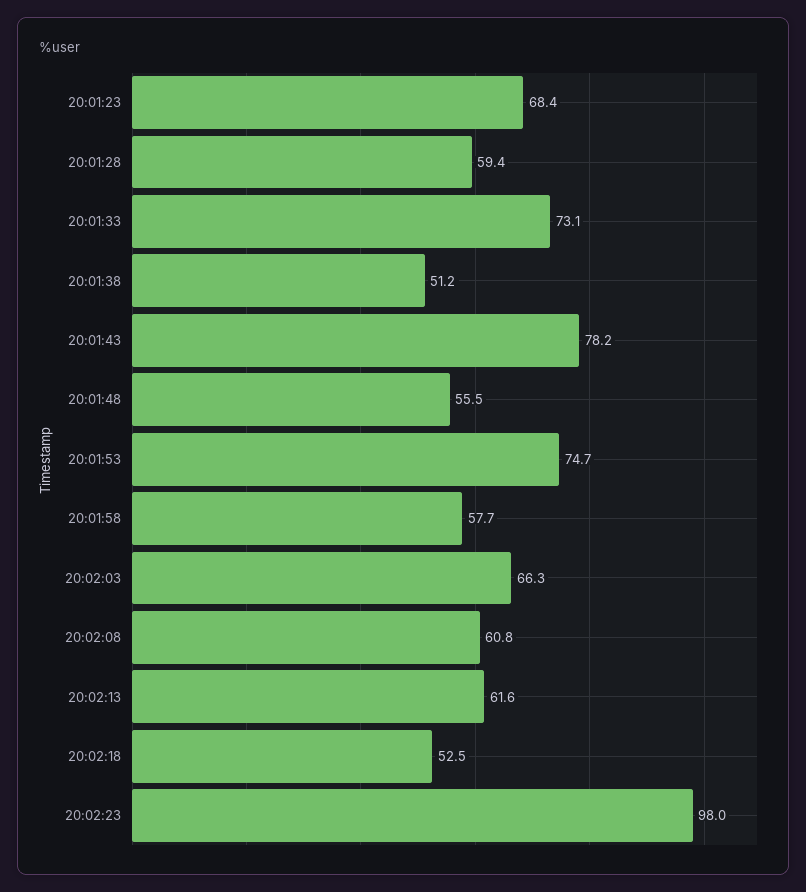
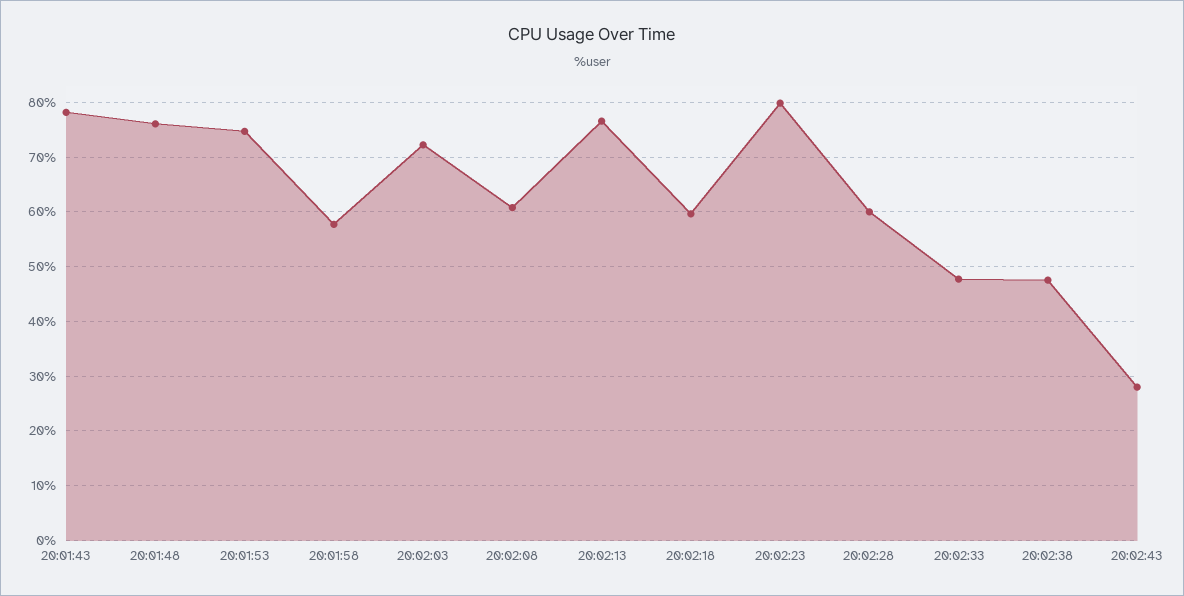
20:01:23: 68.4 -> none
20:01:28: 59.4 -> none
20:01:33: 73.1 -> none
20:01:38: 51.2 -> none
20:01:48: 55.5 -> 76
20:02:03: 66.3 -> 72
20:02:13: 61.6 -> 76
20:02:18: 52.5 -> 60
20:02:23: 98 -> 80
20:02:28: none -> 60
20:02:33: none -> 48
20:02:38: none -> 48
20:02:43: none -> 28

